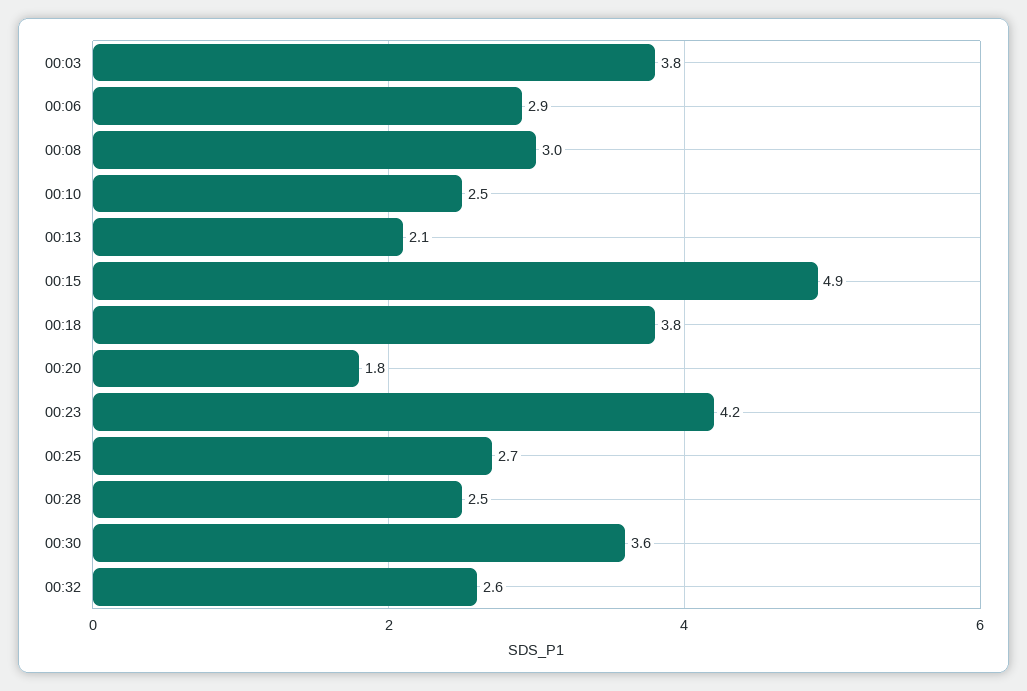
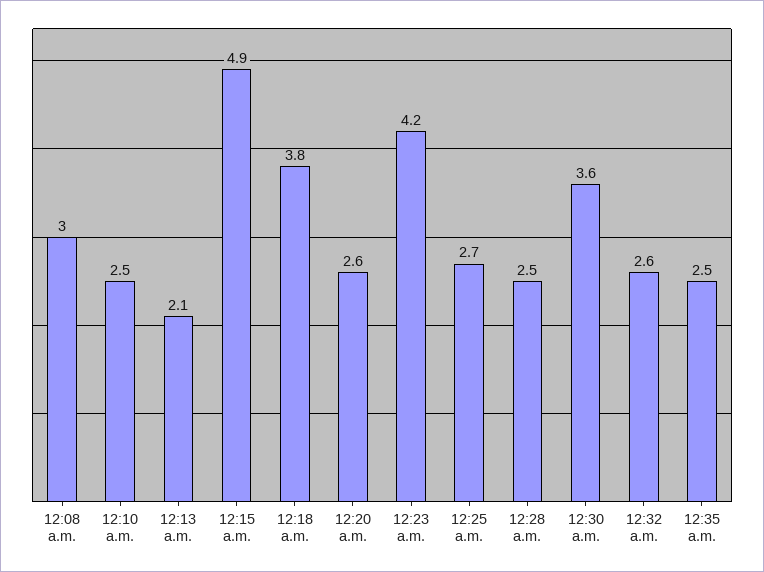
00:03: 3.8 -> none
00:06: 2.9 -> none
00:20: 1.8 -> 2.6
12:35 a.m.: none -> 2.5

